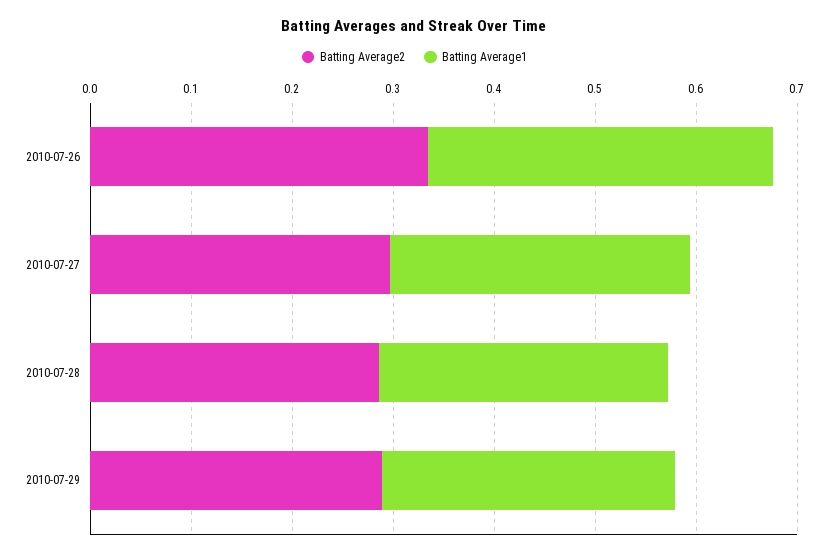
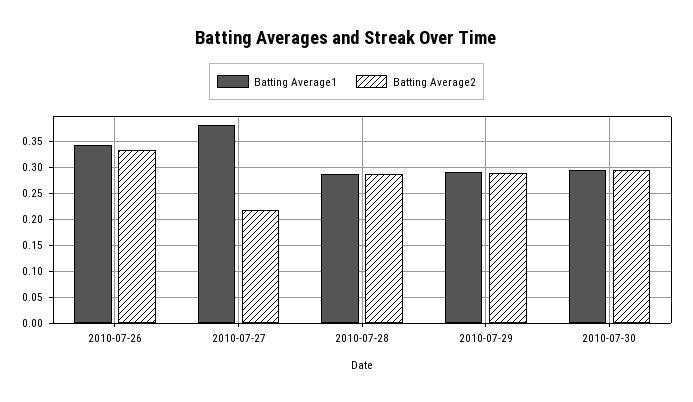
Batting Average2, 2010-07-27: 0.3 -> 0.225
Batting Average1, 2010-07-27: 0.3 -> 0.375
Batting Average1, 2010-07-30: none -> 0.3
Batting Average2, 2010-07-30: none -> 0.3

